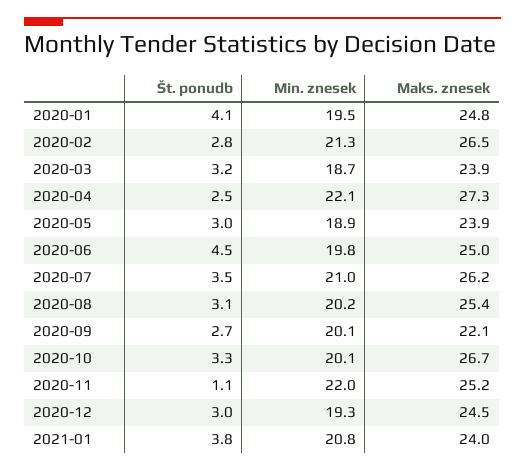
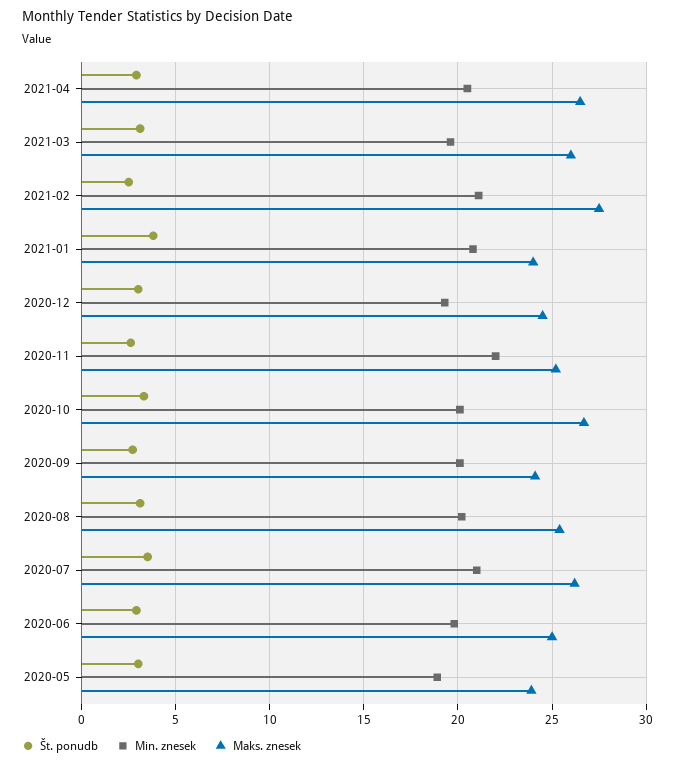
Št. ponudb, 2020-01: 4.1 -> none
Min. znesek, 2020-01: 19.5 -> none
Maks. znesek, 2020-01: 24.8 -> none
Št. ponudb, 2020-02: 2.8 -> none
Min. znesek, 2020-02: 21.3 -> none
Maks. znesek, 2020-02: 26.5 -> none
Št. ponudb, 2020-03: 3.2 -> none
Min. znesek, 2020-03: 18.7 -> none
Maks. znesek, 2020-03: 23.9 -> none
Št. ponudb, 2020-04: 2.5 -> none
Min. znesek, 2020-04: 22.1 -> none
Maks. znesek, 2020-04: 27.3 -> none
Št. ponudb, 2020-06: 4.5 -> 3
Maks. znesek, 2020-09: 22.1 -> 24
Št. ponudb, 2020-11: 1.1 -> 2.5
Št. ponudb, 2021-04: none -> 3
Min. znesek, 2021-04: none -> 20.5
Maks. znesek, 2021-04: none -> 26.5
Št. ponudb, 2021-03: none -> 3
Min. znesek, 2021-03: none -> 19.5
Maks. znesek, 2021-03: none -> 26
Št. ponudb, 2021-02: none -> 2.5
Min. znesek, 2021-02: none -> 21
Maks. znesek, 2021-02: none -> 27.5

